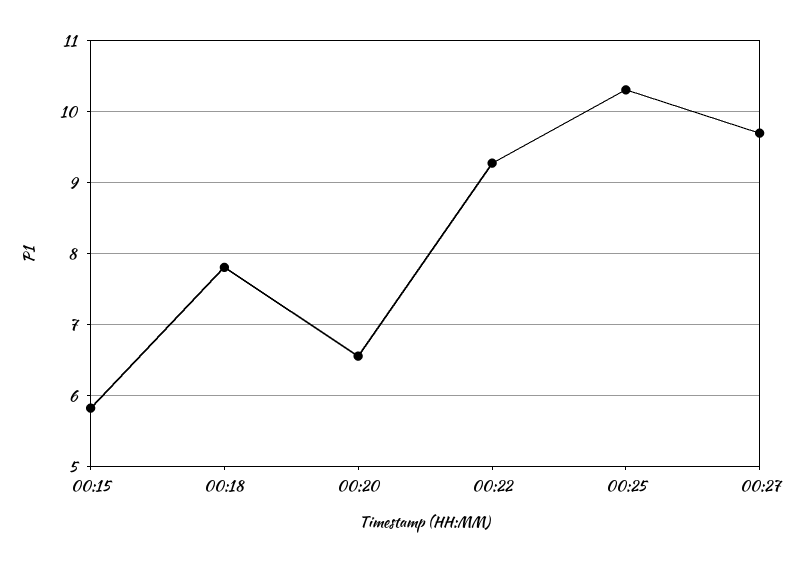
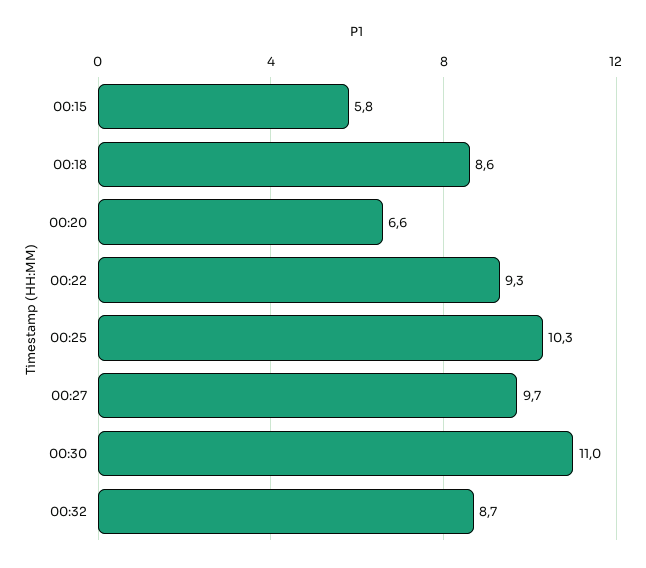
00:18: 7.8 -> 8.6
00:30: none -> 11
00:32: none -> 8.7

